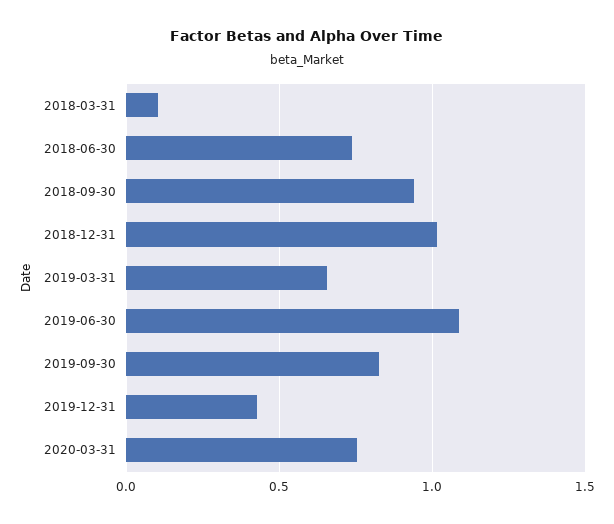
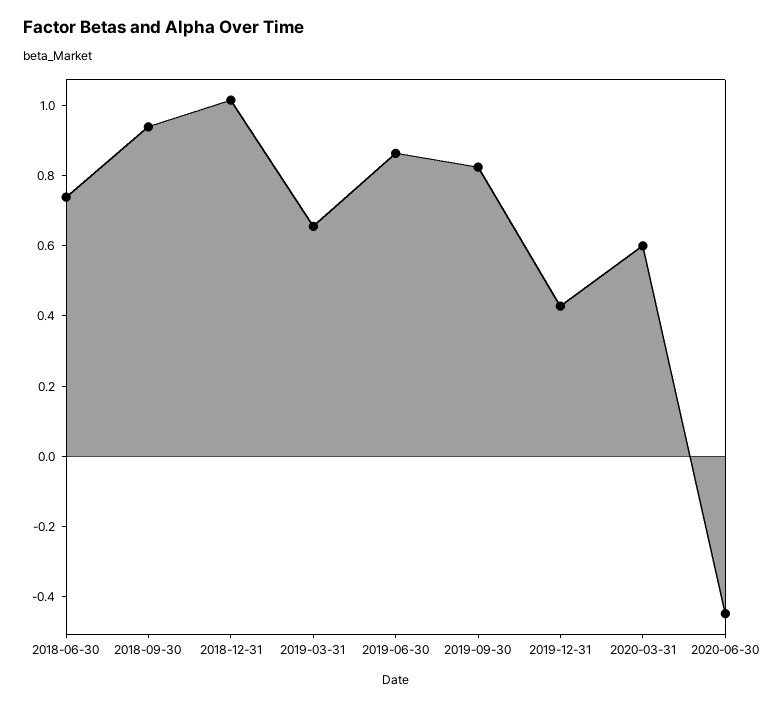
2018-03-31: 0.1 -> none
2019-06-30: 1.1 -> 0.85
2020-03-31: 0.75 -> 0.6
2020-06-30: none -> -0.45

